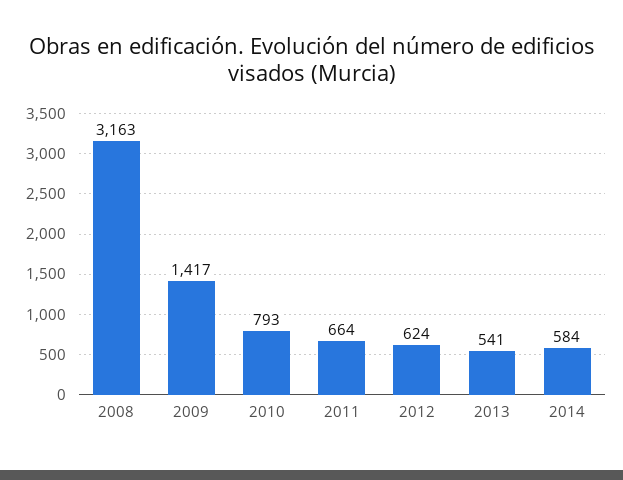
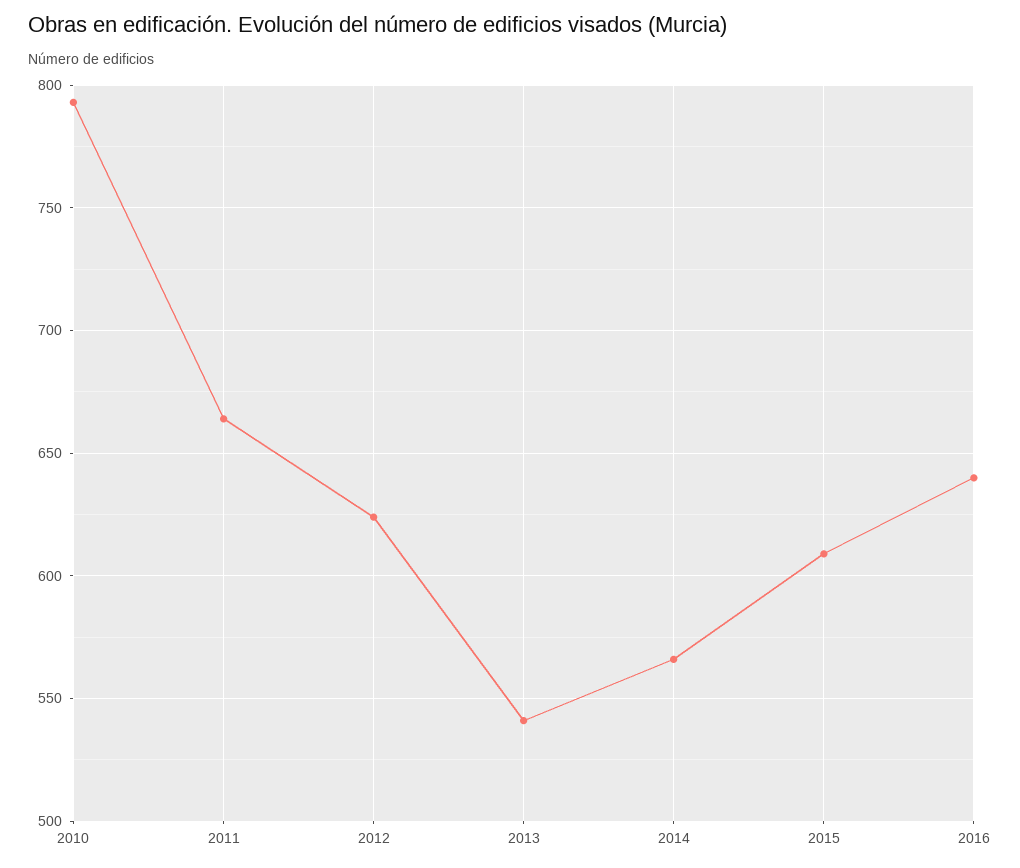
2008: 3163 -> none
2009: 1417 -> none
2014: 584 -> 565
2015: none -> 610
2016: none -> 640

